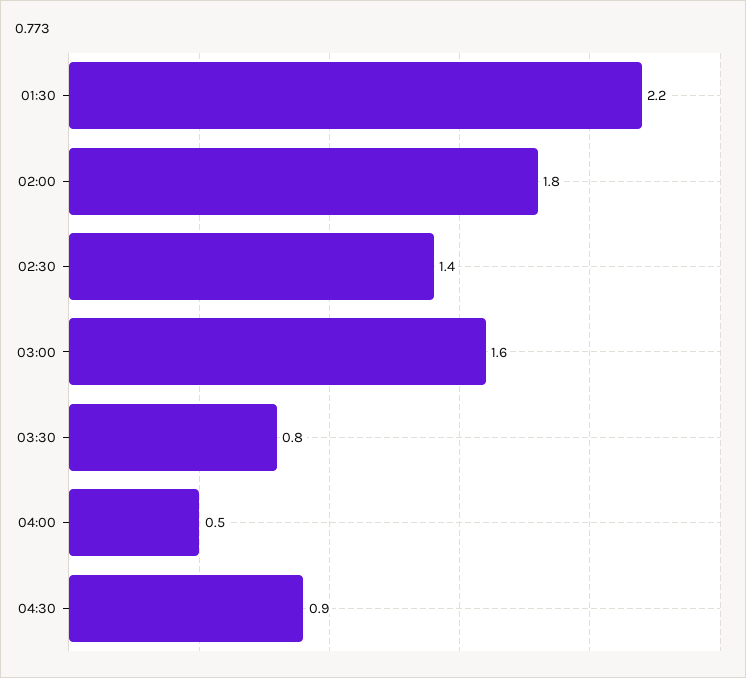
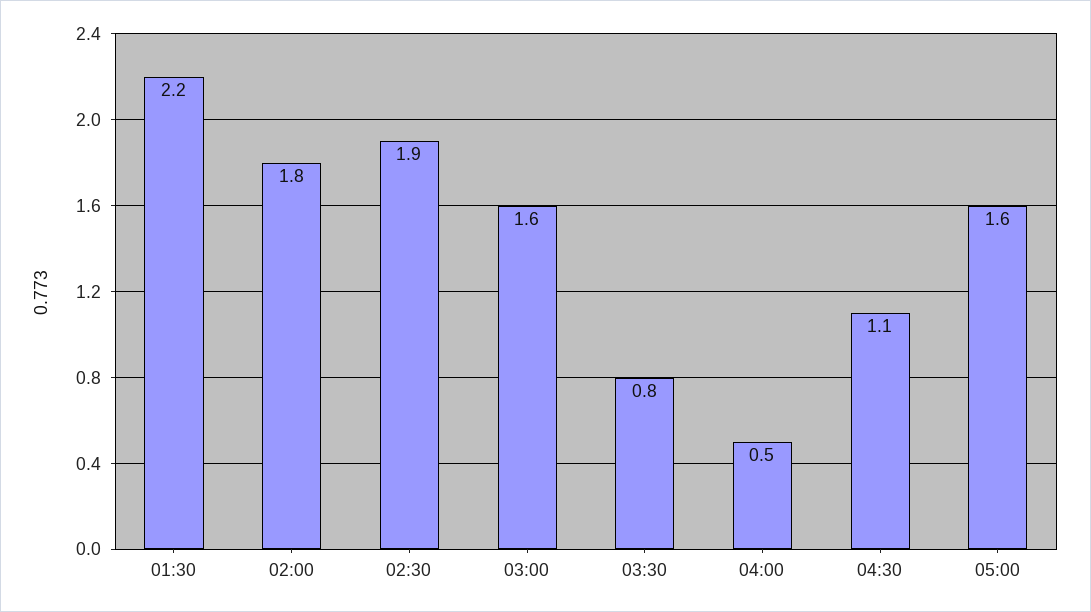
02:30: 1.4 -> 1.9
04:30: 0.9 -> 1.1
05:00: none -> 1.6

